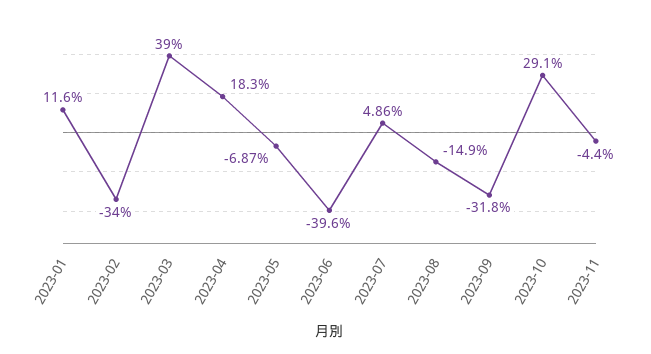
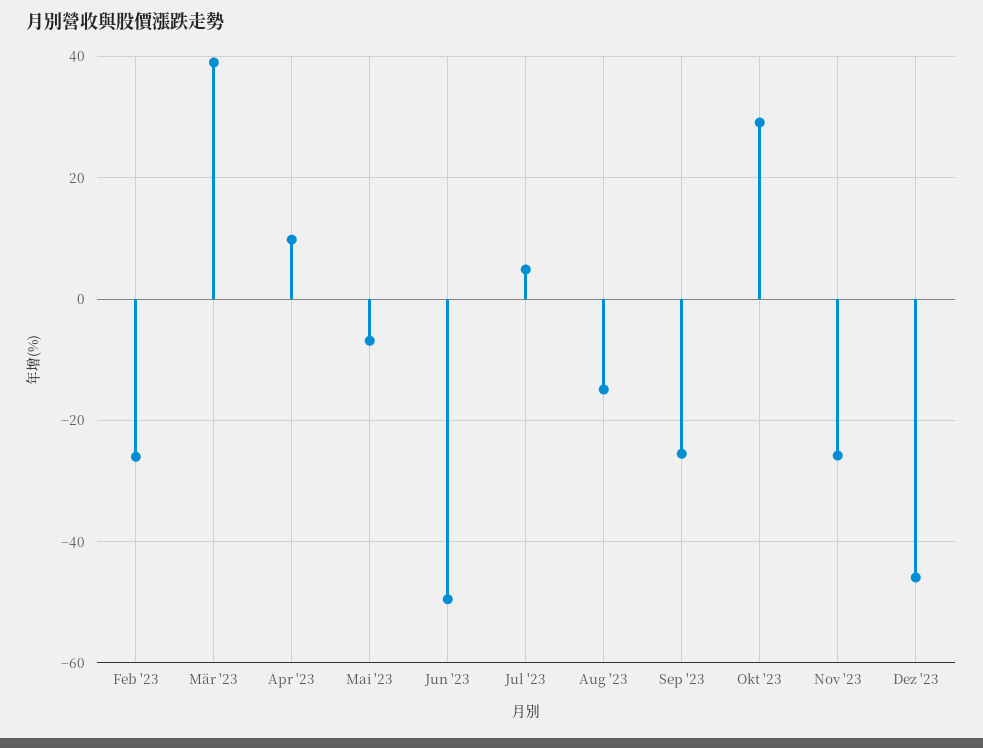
2023-01: 11.6 -> none
2023-02: -34 -> -26
2023-04: 18.3 -> 10
2023-06: -39.6 -> -50
2023-09: -31.8 -> -26
2023-11: -4.4 -> -26
Dez '23: none -> -46

